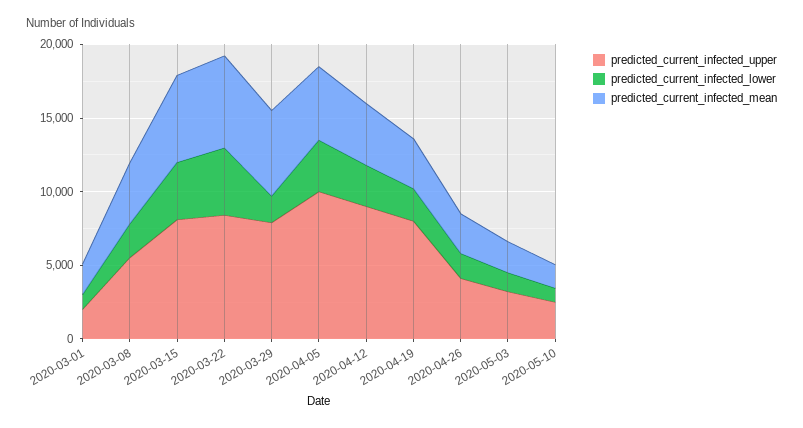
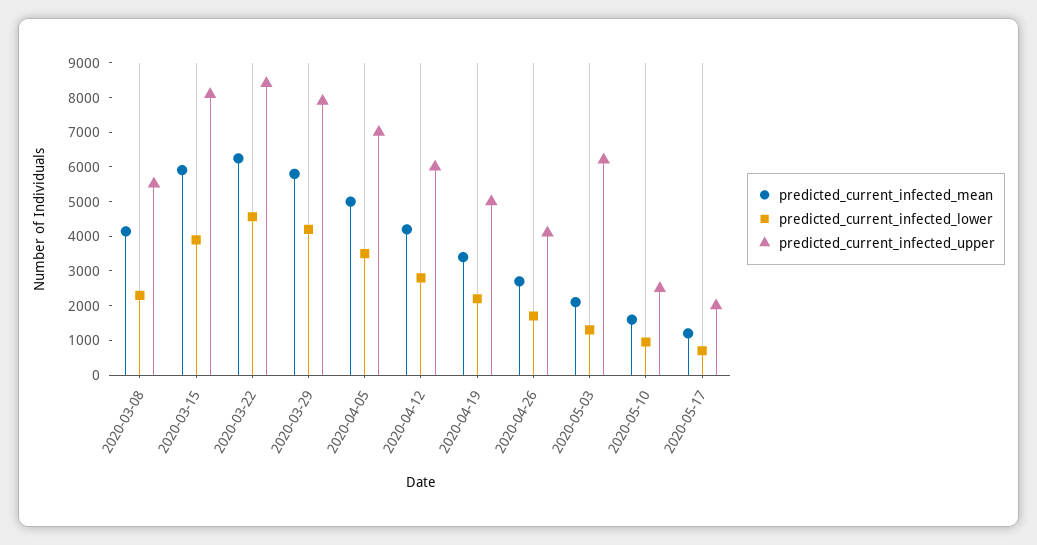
predicted_current_infected_upper, 2020-03-01: 2000 -> none
predicted_current_infected_lower, 2020-03-01: 1000 -> none
predicted_current_infected_mean, 2020-03-01: 2000 -> none
predicted_current_infected_lower, 2020-03-29: 2000 -> 4250
predicted_current_infected_upper, 2020-04-05: 10000 -> 7000
predicted_current_infected_upper, 2020-04-12: 9000 -> 6000
predicted_current_infected_upper, 2020-04-19: 8000 -> 5000
predicted_current_infected_upper, 2020-05-03: 3000 -> 6250
predicted_current_infected_mean, 2020-05-17: none -> 1250
predicted_current_infected_lower, 2020-05-17: none -> 750
predicted_current_infected_upper, 2020-05-17: none -> 2000

